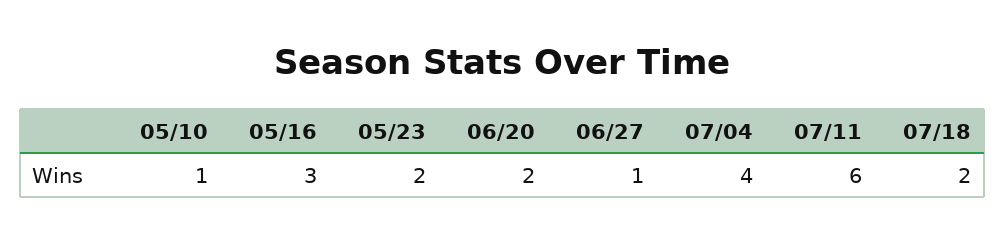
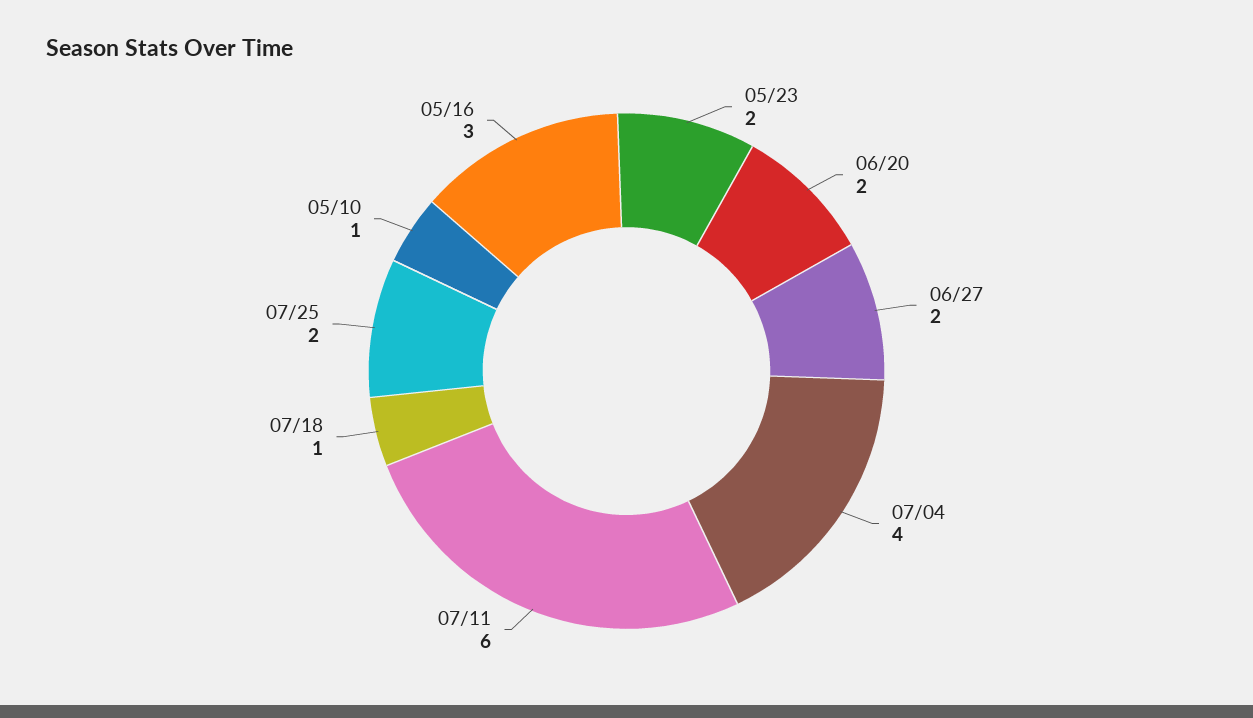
06/27: 1 -> 2
07/18: 2 -> 1
07/25: none -> 2

